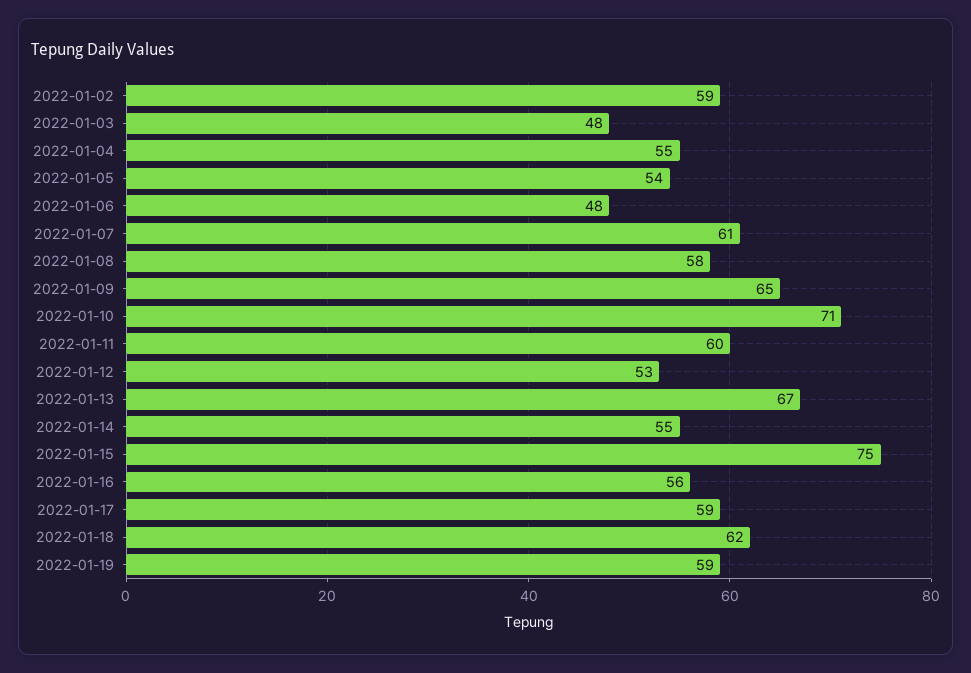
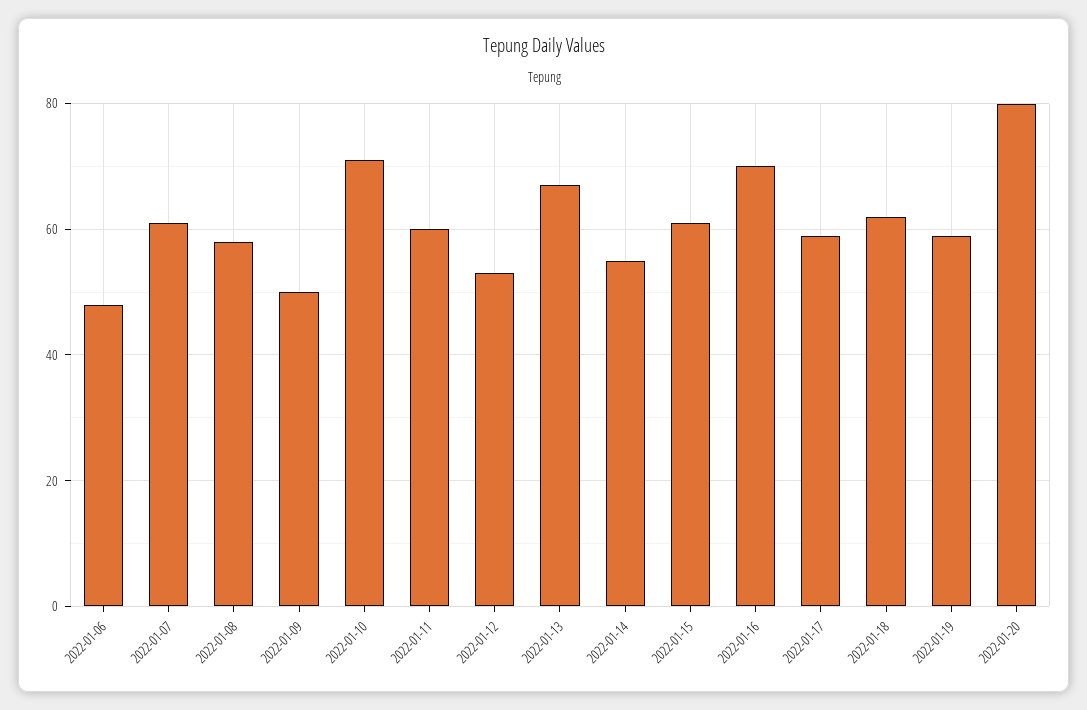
2022-01-02: 59 -> none
2022-01-03: 48 -> none
2022-01-04: 55 -> none
2022-01-05: 54 -> none
2022-01-09: 65 -> 50
2022-01-15: 75 -> 60
2022-01-16: 56 -> 70
2022-01-20: none -> 80

